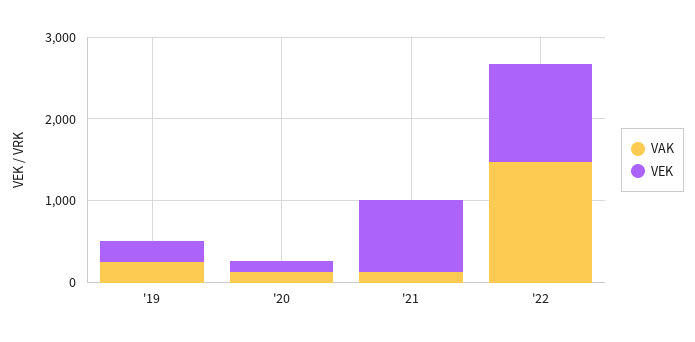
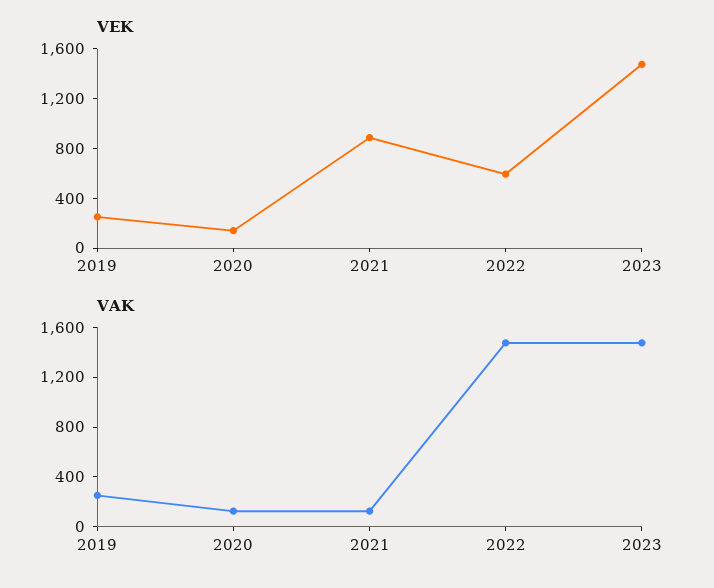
VEK, '22: 1200 -> 600
VEK, 2023: none -> 1500
VAK, 2023: none -> 1500

